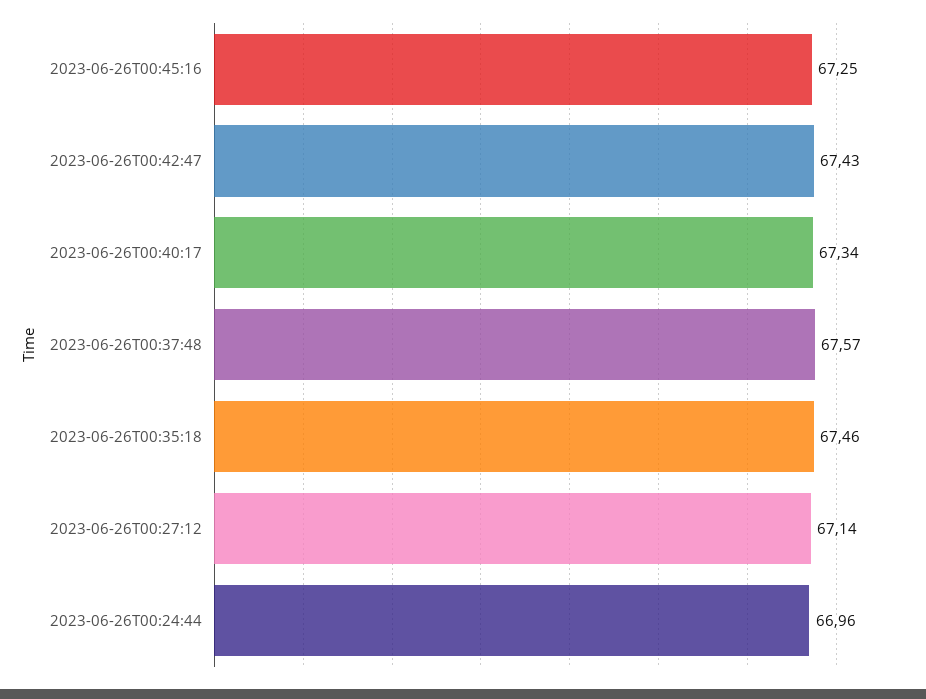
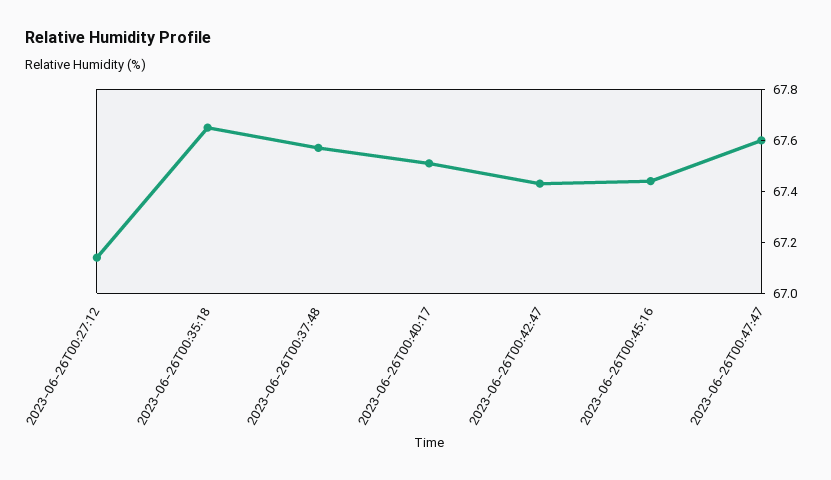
2023-06-26T00:45:16: 67.25 -> 67.45
2023-06-26T00:40:17: 67.34 -> 67.5
2023-06-26T00:35:18: 67.46 -> 67.65
2023-06-26T00:24:44: 66.96 -> none
2023-06-26T00:47:47: none -> 67.6

